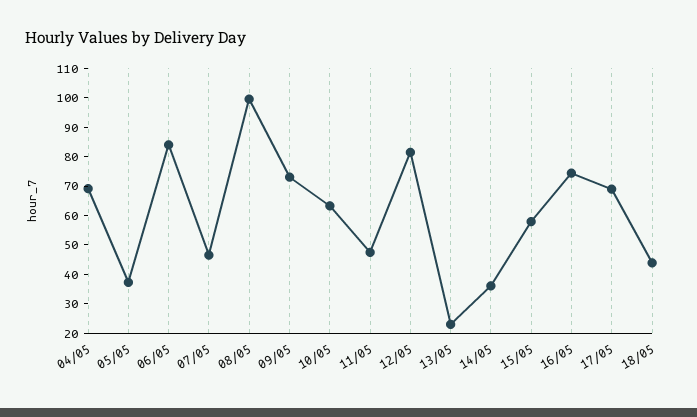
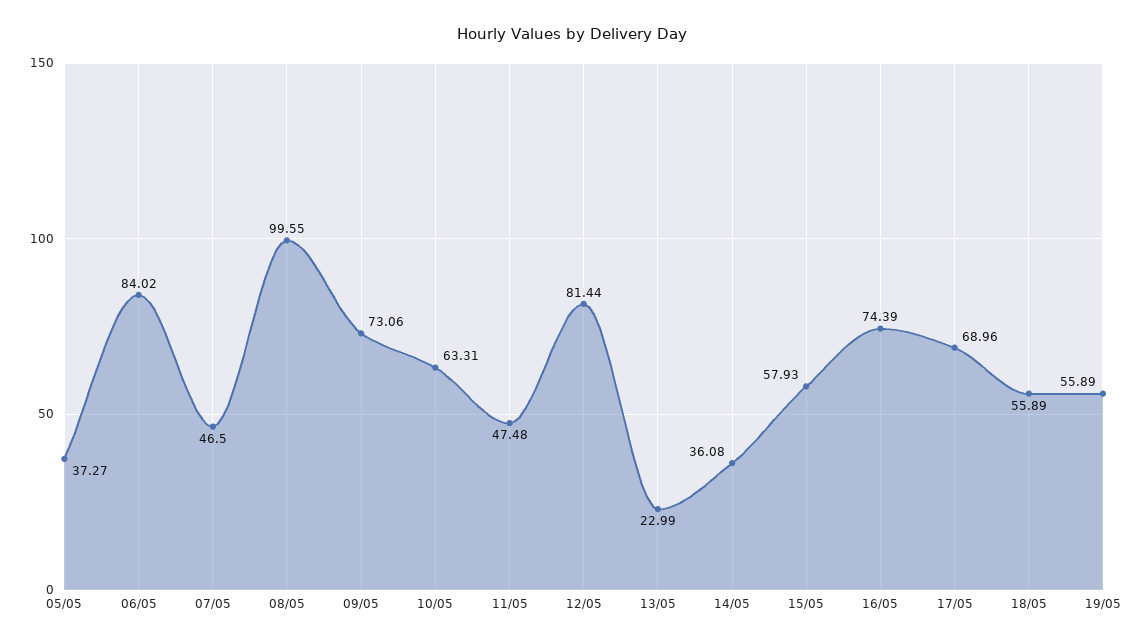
04/05: 70 -> none
18/05: 45 -> 55.89
19/05: none -> 55.89

